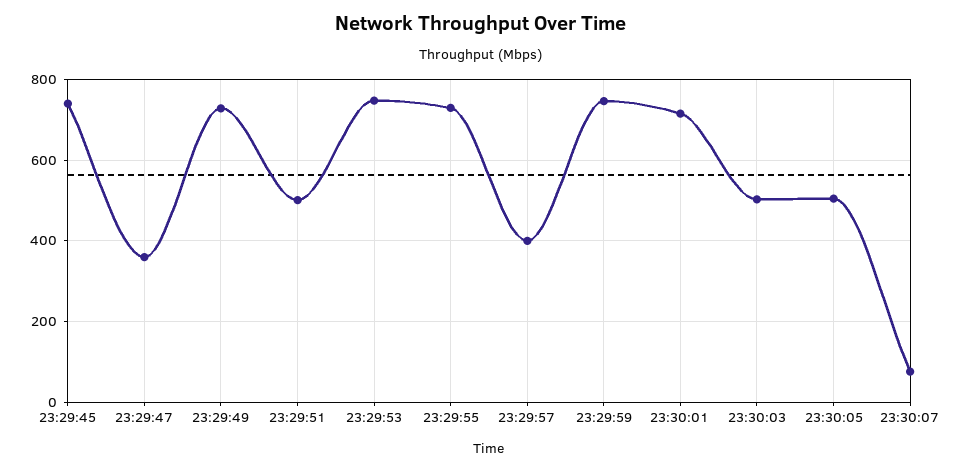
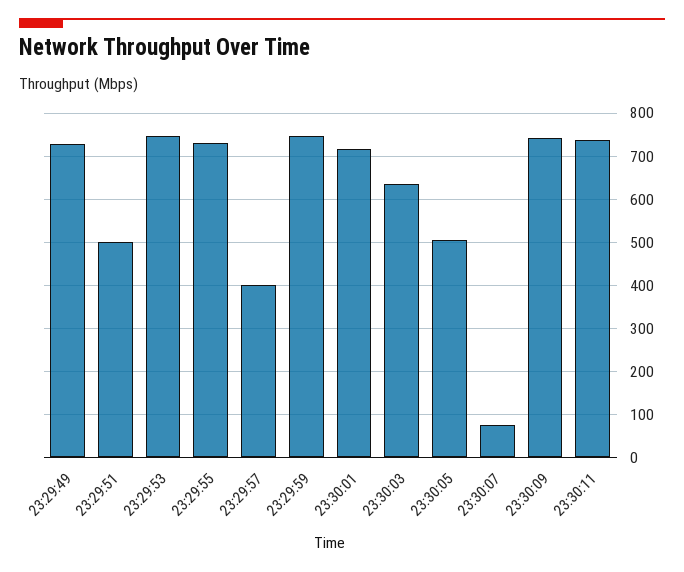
23:29:45: 740 -> none
23:29:47: 360 -> none
23:30:03: 500 -> 640
23:30:09: none -> 740
23:30:11: none -> 740

